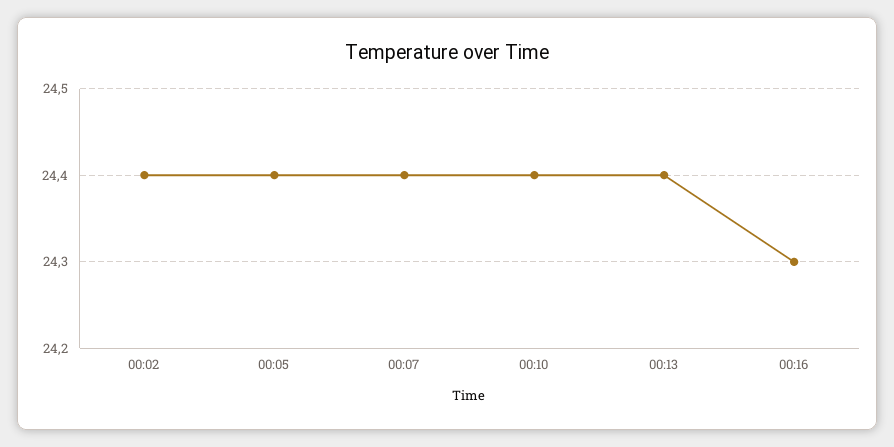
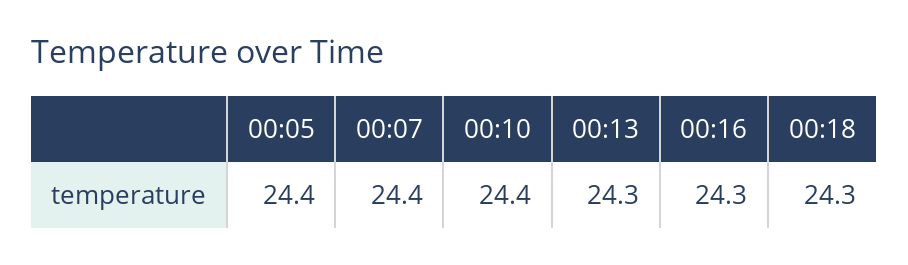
00:02: 24.4 -> none
00:13: 24.4 -> 24.3
00:18: none -> 24.3

